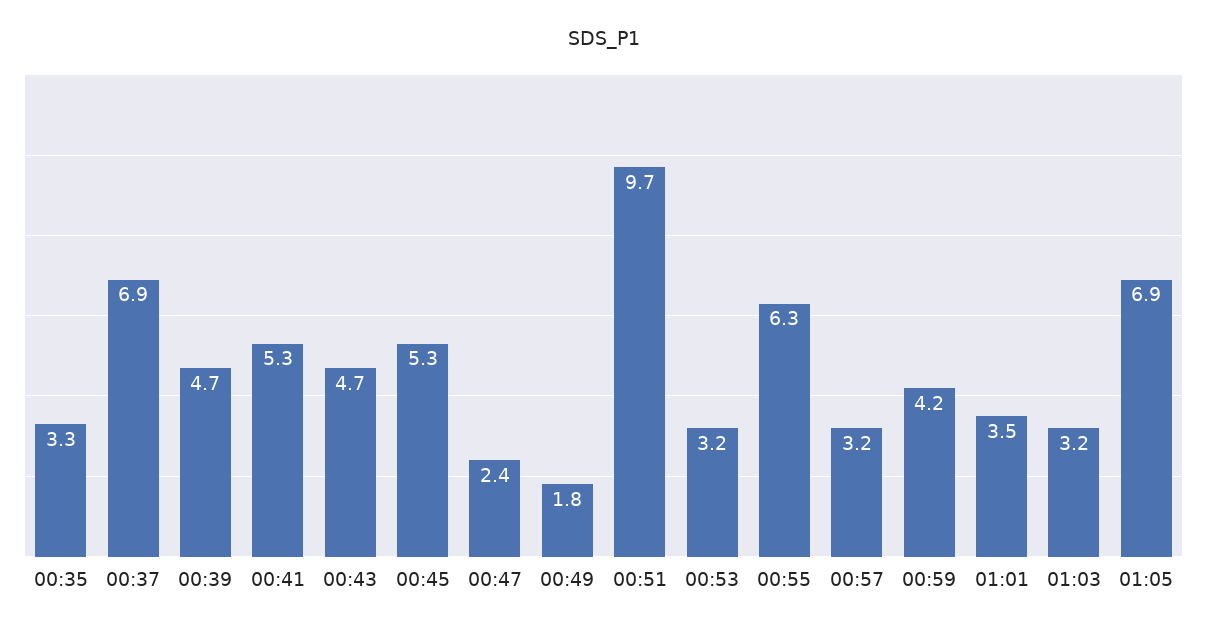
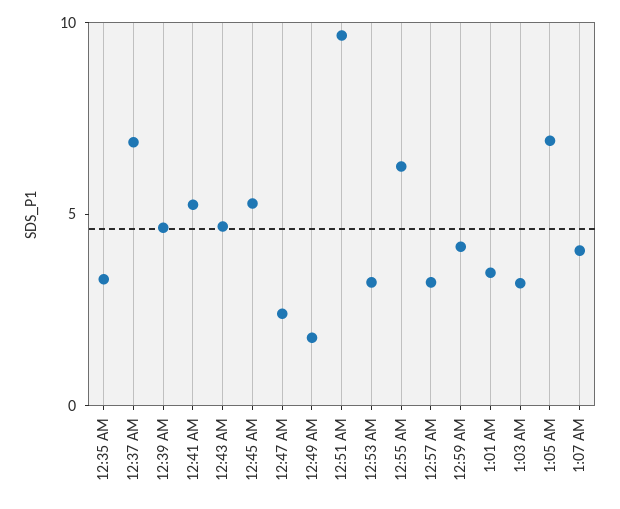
1:07 AM: none -> 4

